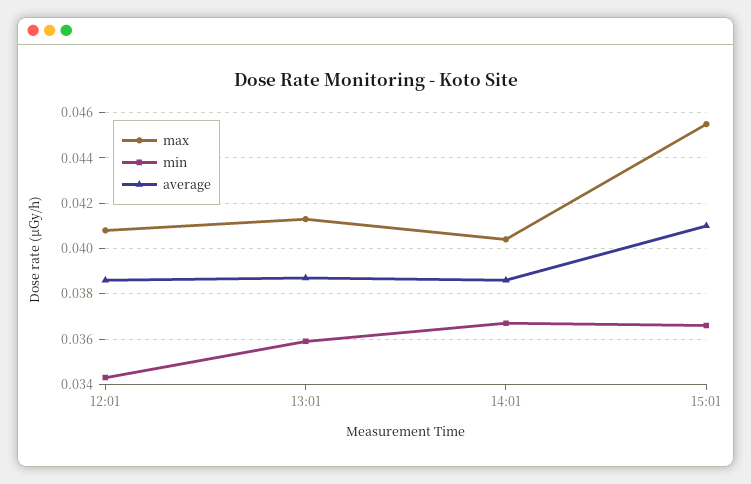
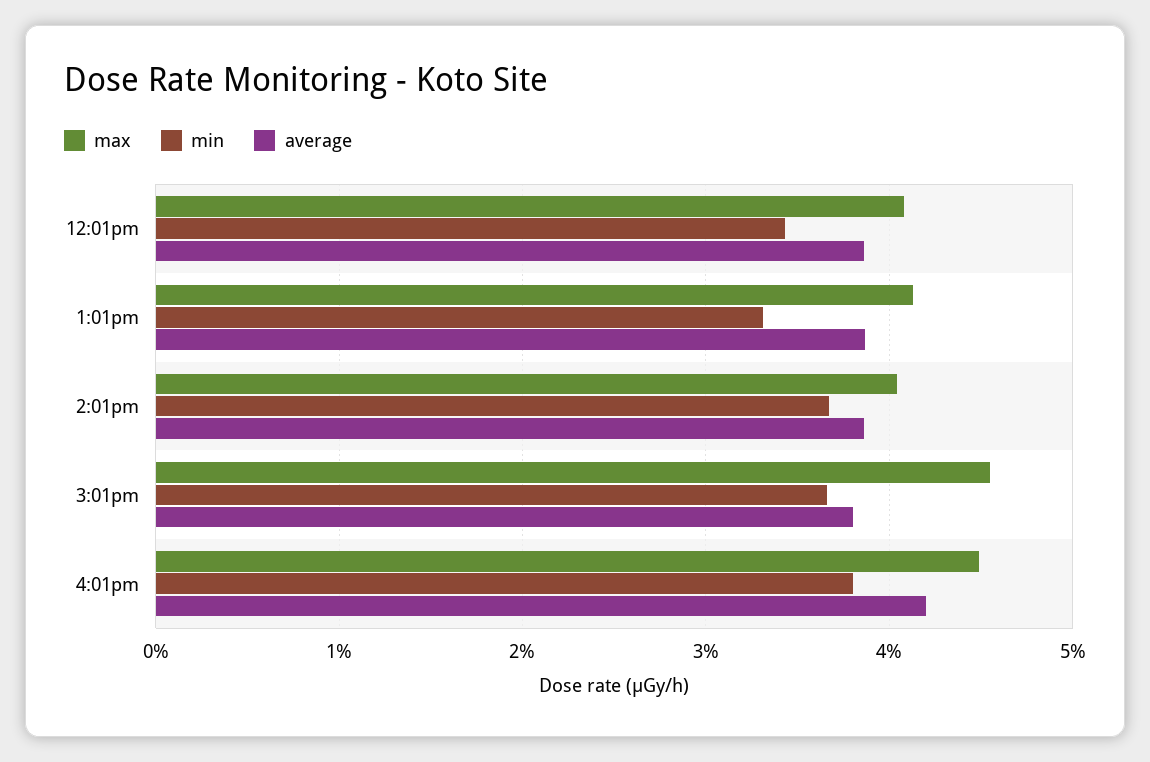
min, 13:01: 0.036 -> 0.033
average, 15:01: 0.041 -> 0.038
max, 4:01pm: none -> 0.045
min, 4:01pm: none -> 0.038
average, 4:01pm: none -> 0.042

